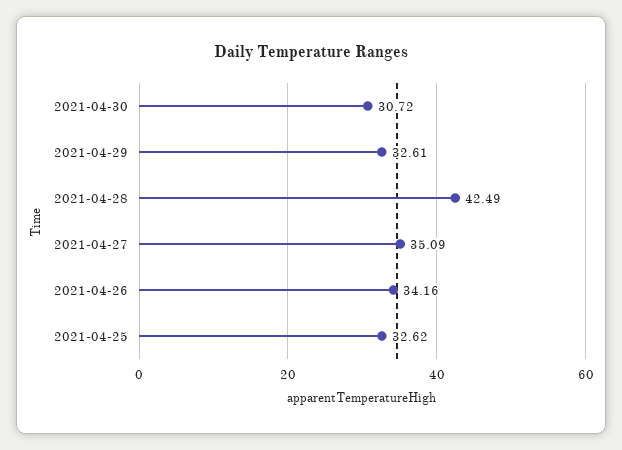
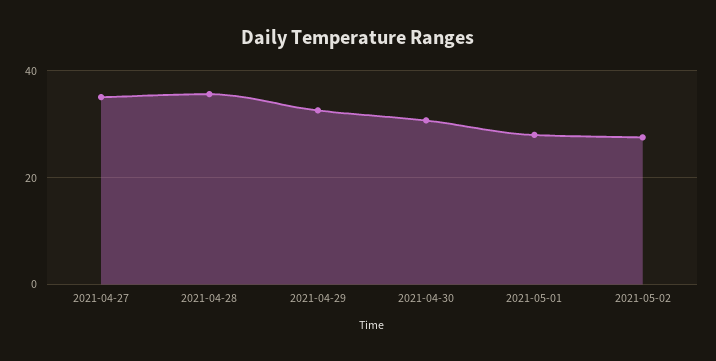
2021-04-28: 42.49 -> 36
2021-04-26: 34.16 -> none
2021-04-25: 32.62 -> none
2021-05-01: none -> 28
2021-05-02: none -> 28

